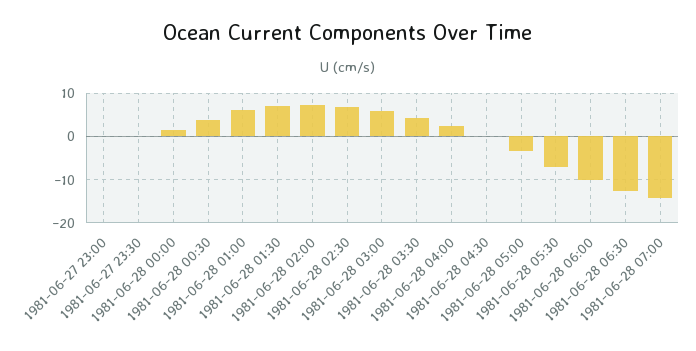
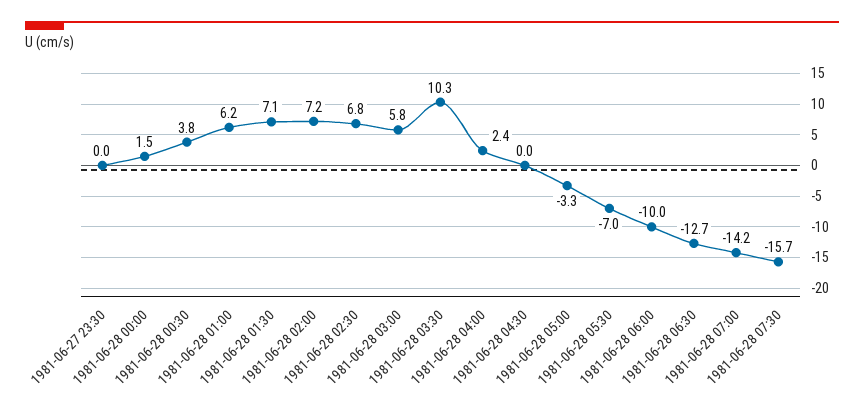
1981-06-27 23:00: 0 -> none
1981-06-28 03:30: 4 -> 10.3
1981-06-28 07:30: none -> -15.7

